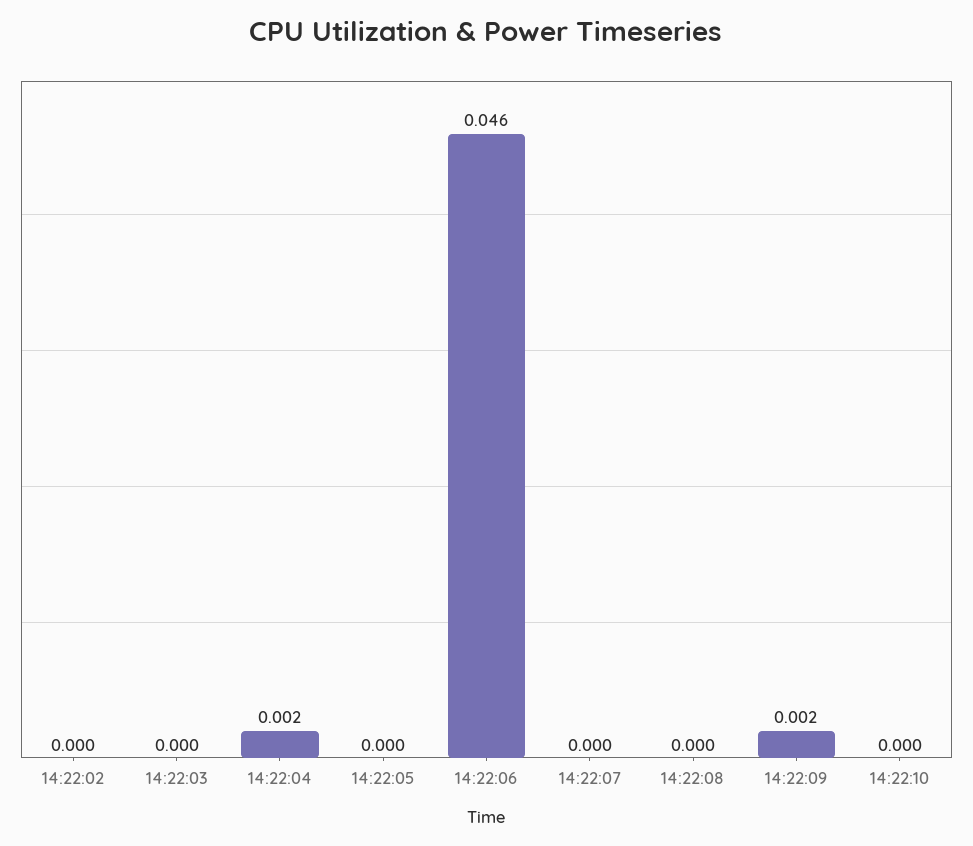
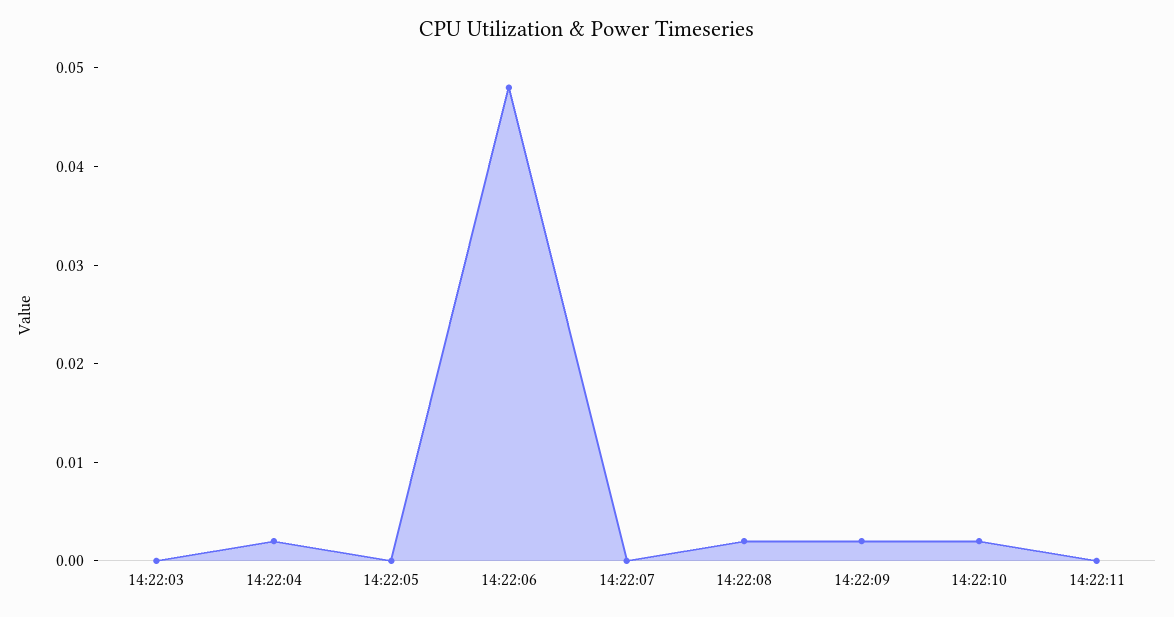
14:22:02: 0 -> none
14:22:06: 0.046 -> 0.048
14:22:08: 0 -> 0.002
14:22:10: 0 -> 0.002
14:22:11: none -> 0

